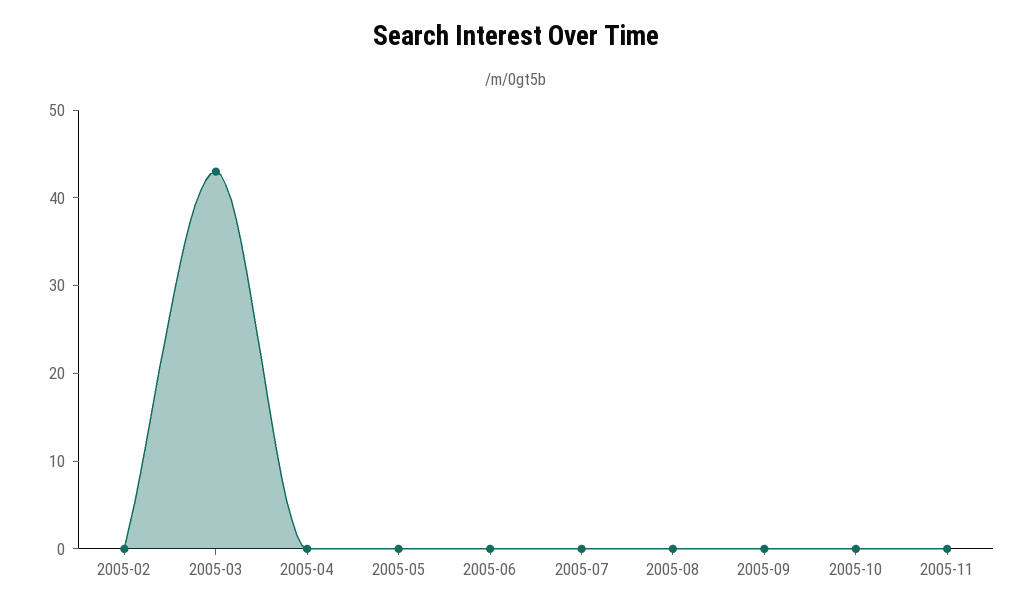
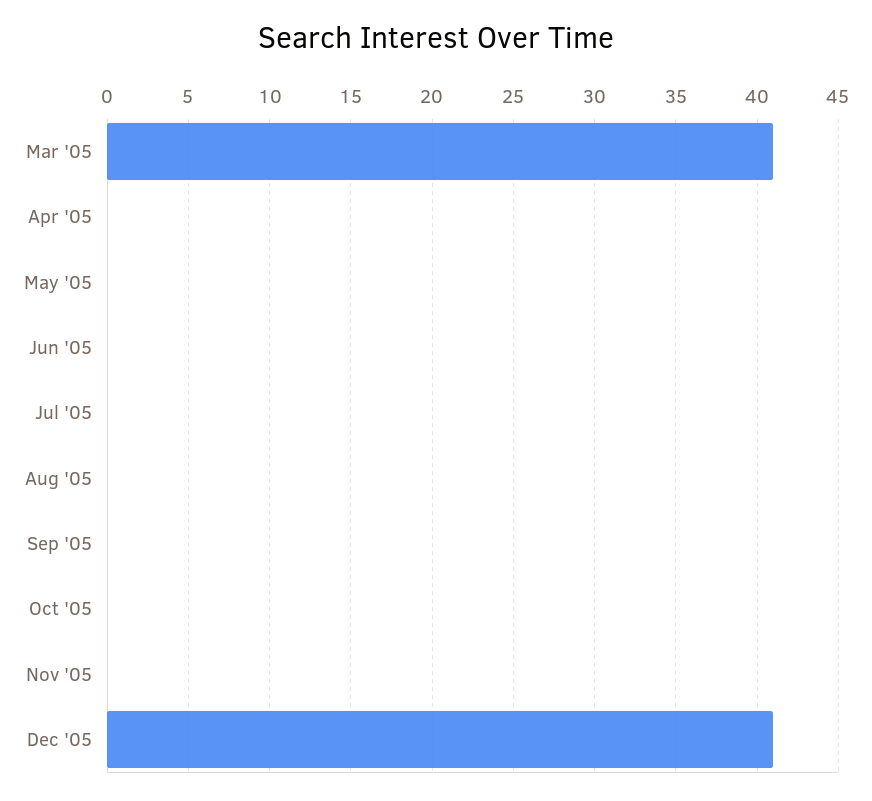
2005-02: 0 -> none
2005-03: 43 -> 41
Dec '05: none -> 41

